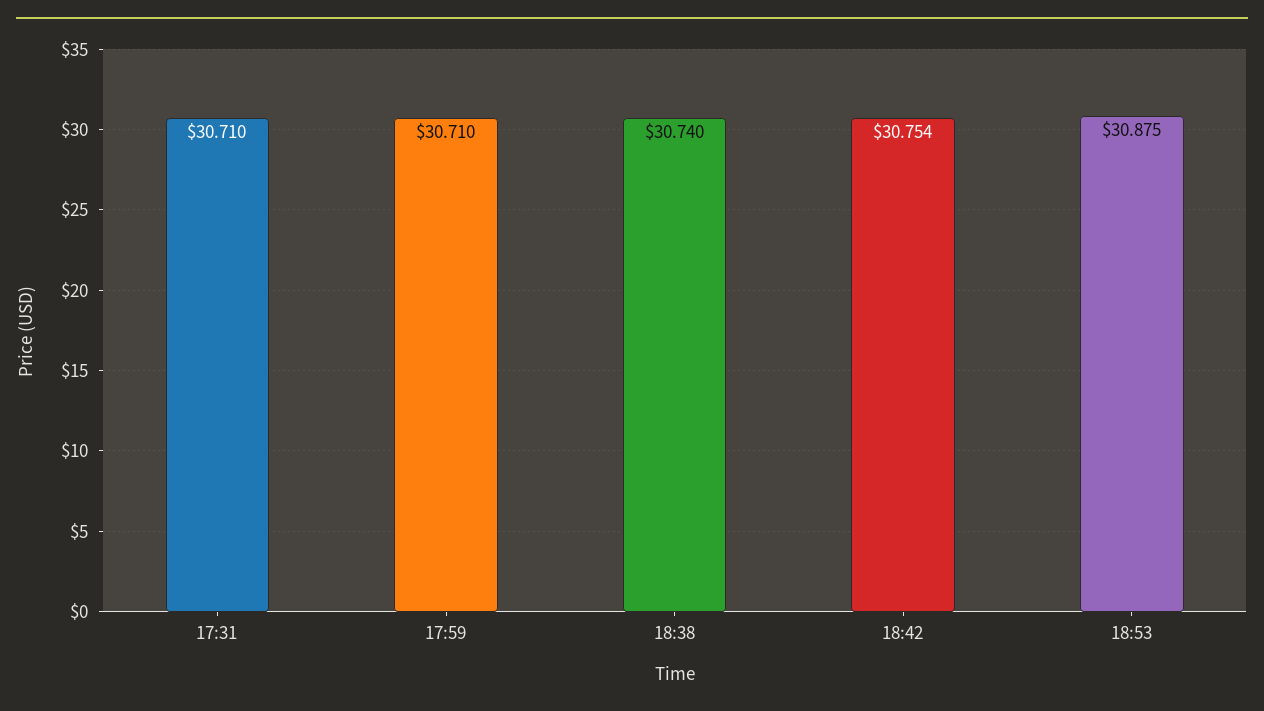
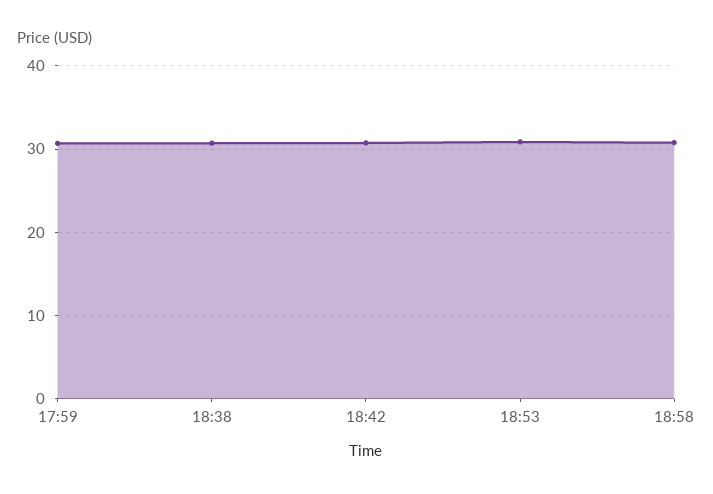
17:31: 30.71 -> none
18:58: none -> 31

